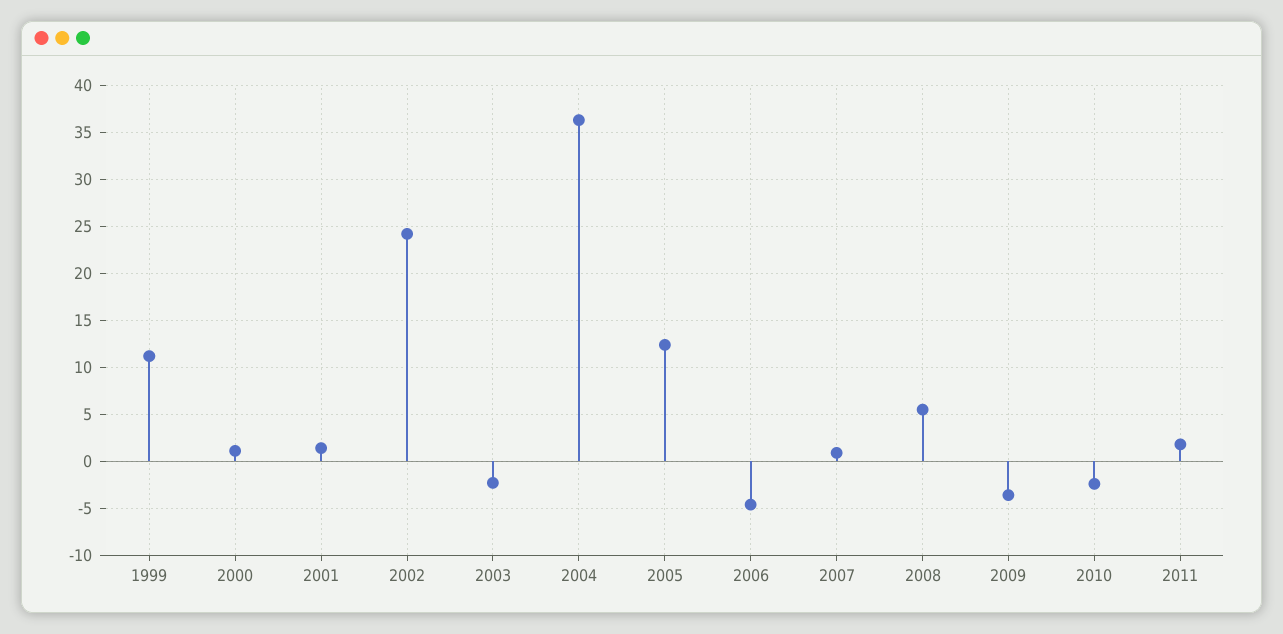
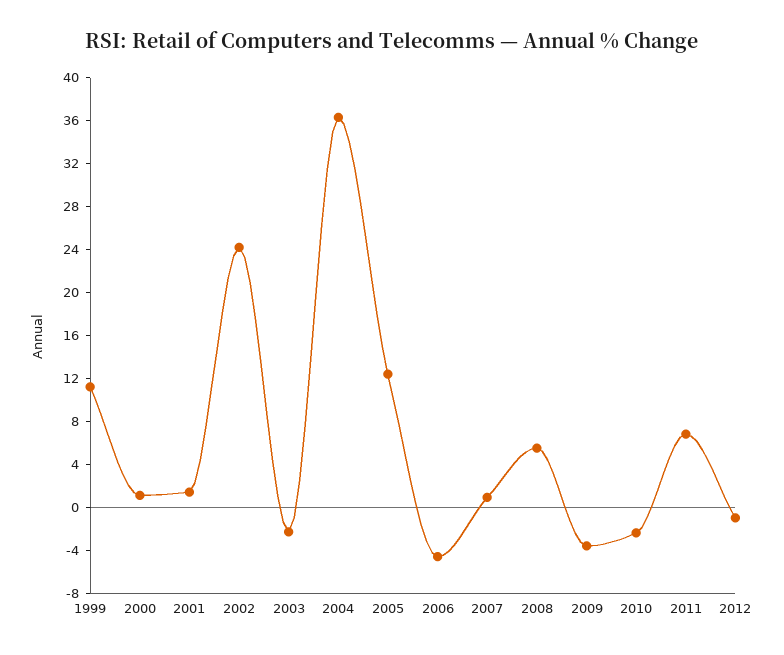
2011: 2 -> 7
2012: none -> -1

